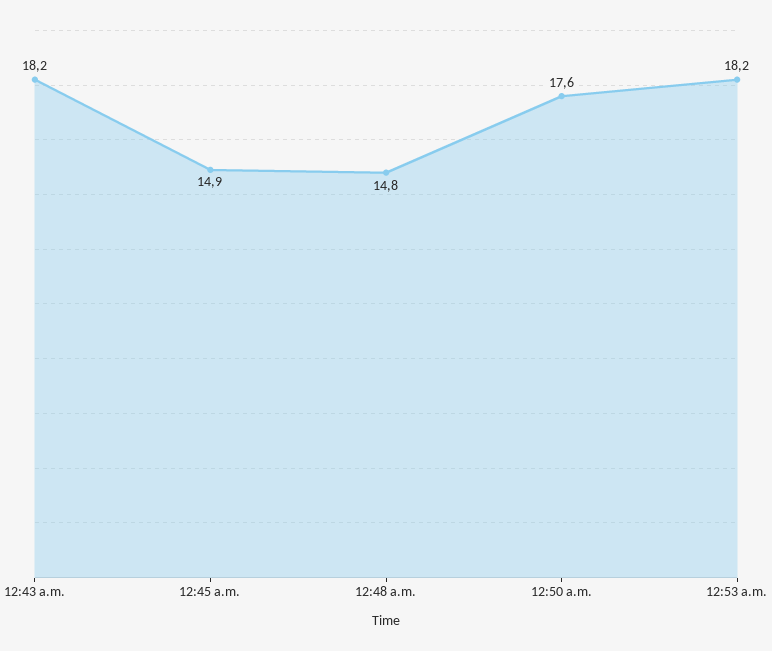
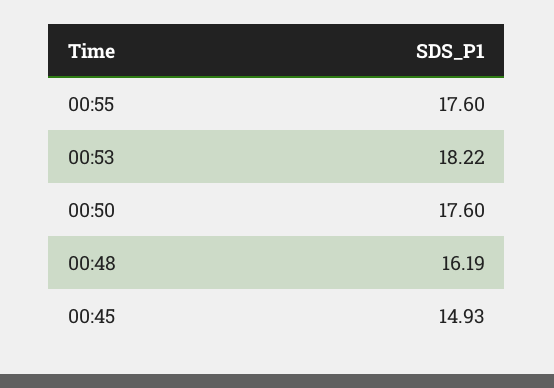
12:43 a.m.: 18.2 -> none
12:48 a.m.: 14.8 -> 16.19
00:55: none -> 17.6

